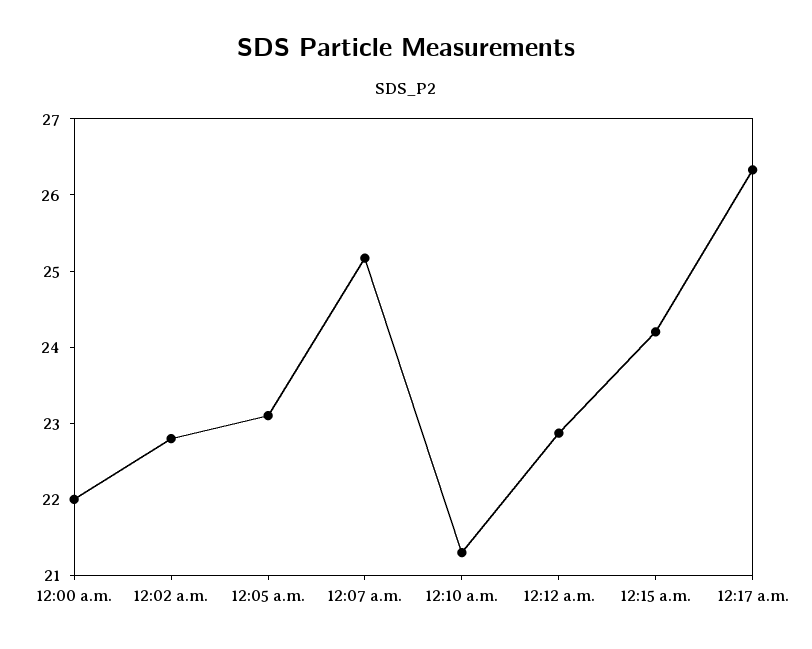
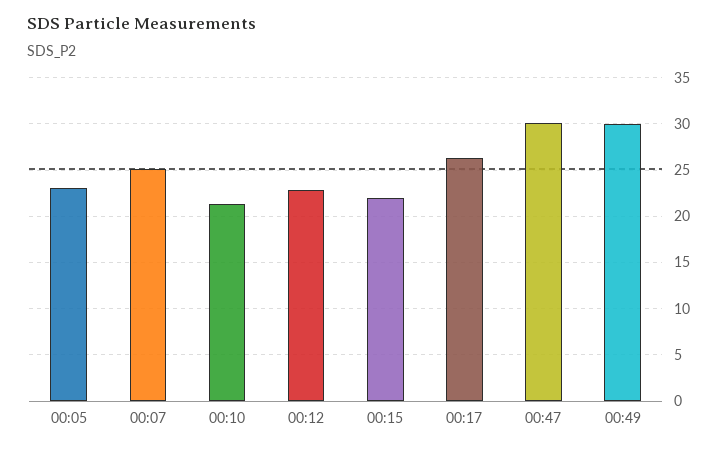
12:00 a.m.: 22 -> none
12:02 a.m.: 22.8 -> none
12:15 a.m.: 24.2 -> 22
00:47: none -> 30
00:49: none -> 30

